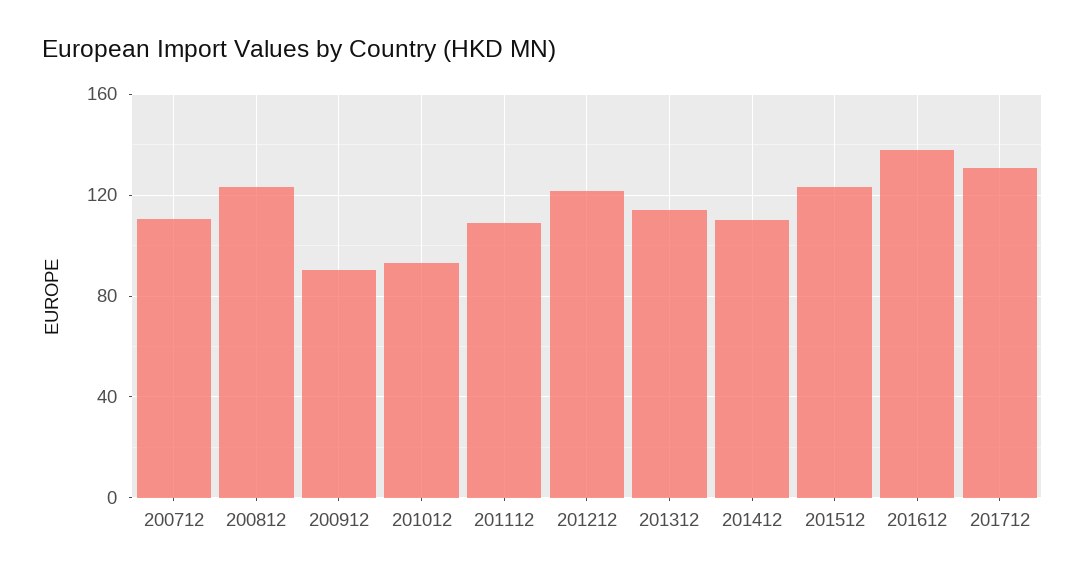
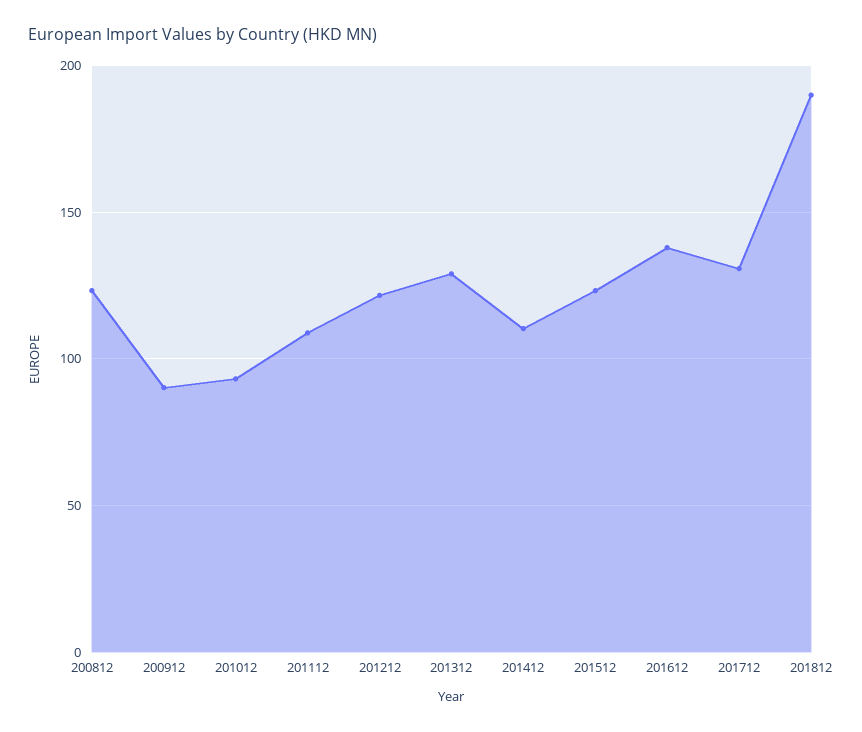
200712: 110 -> none
201312: 115 -> 130
201812: none -> 190

